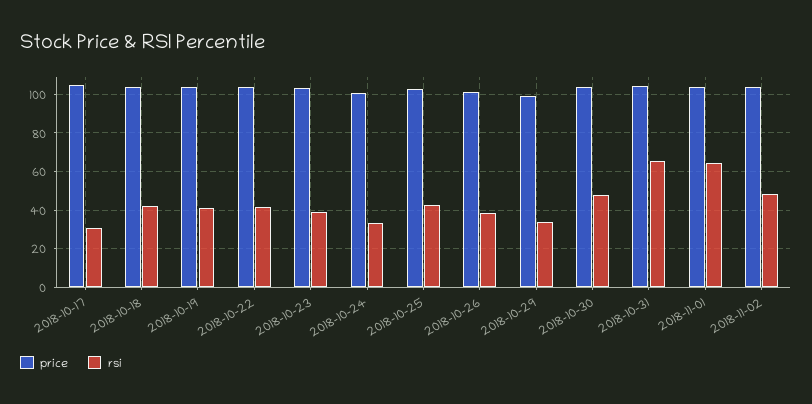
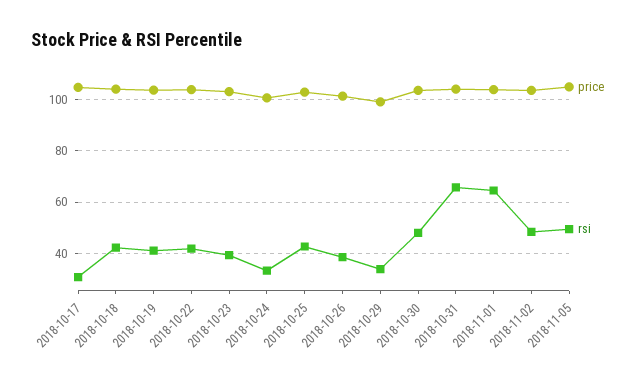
price, 2018-11-05: none -> 105
rsi, 2018-11-05: none -> 50

